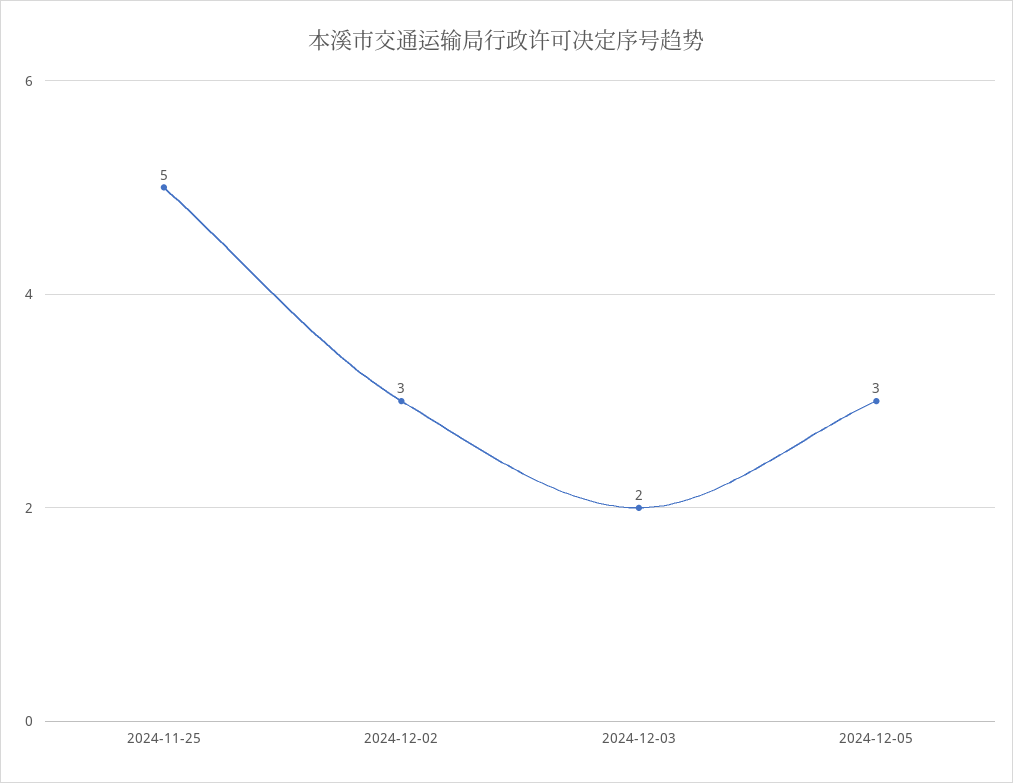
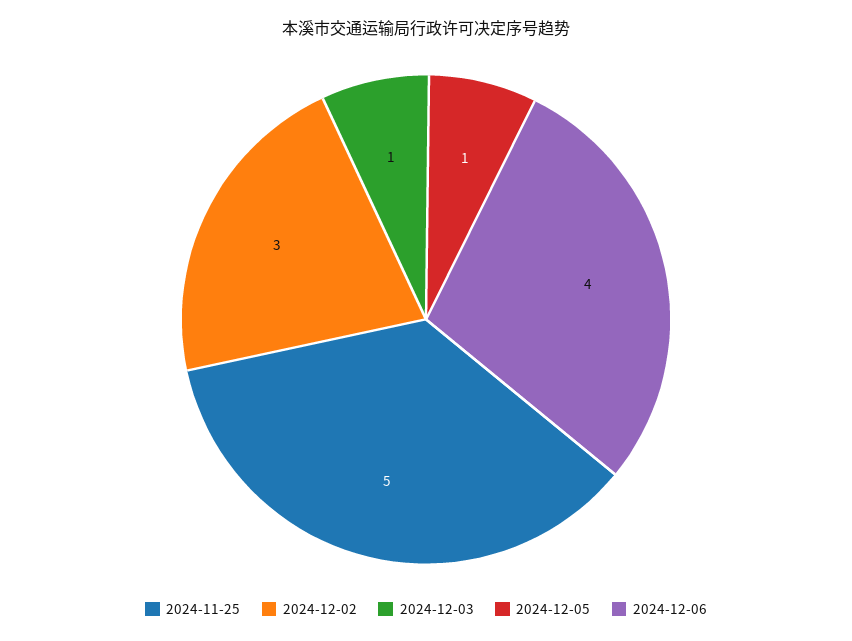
2024-12-03: 2 -> 1
2024-12-05: 3 -> 1
2024-12-06: none -> 4

